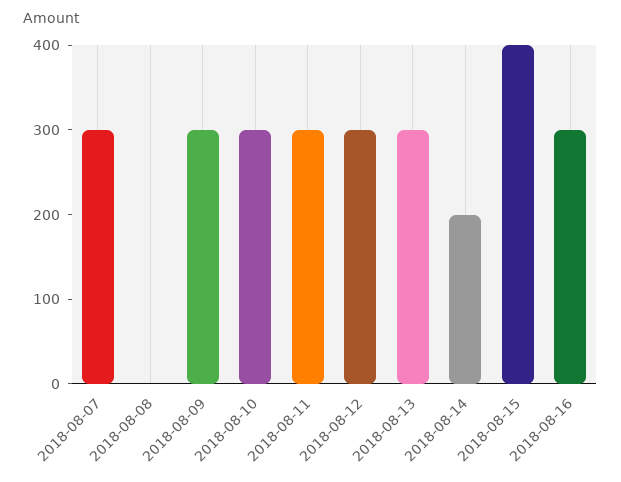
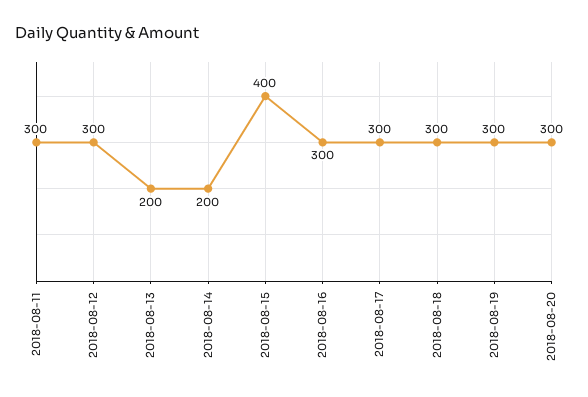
2018-08-07: 300 -> none
2018-08-08: 0 -> none
2018-08-09: 300 -> none
2018-08-10: 300 -> none
2018-08-13: 300 -> 200
2018-08-17: none -> 300
2018-08-18: none -> 300
2018-08-19: none -> 300
2018-08-20: none -> 300

